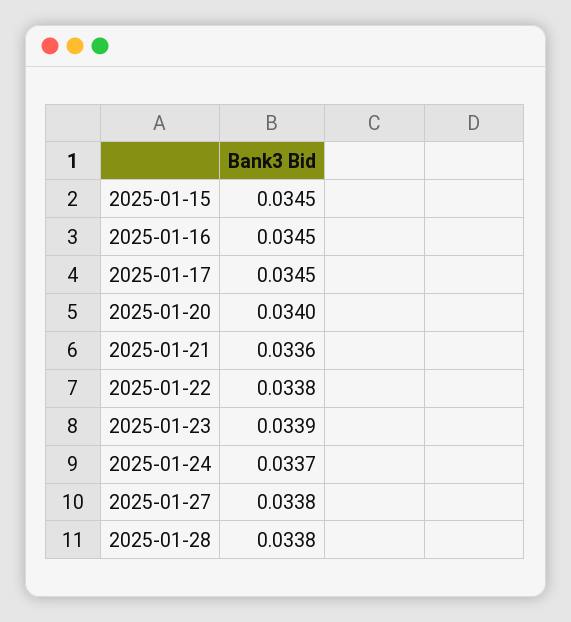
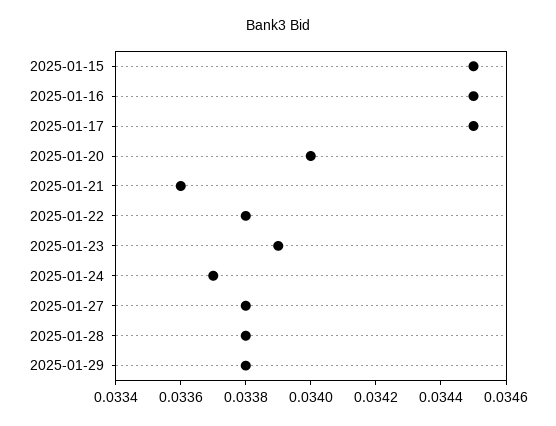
2025-01-29: none -> 0.0338

